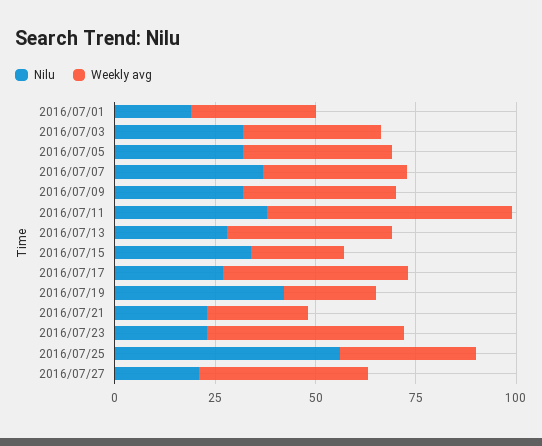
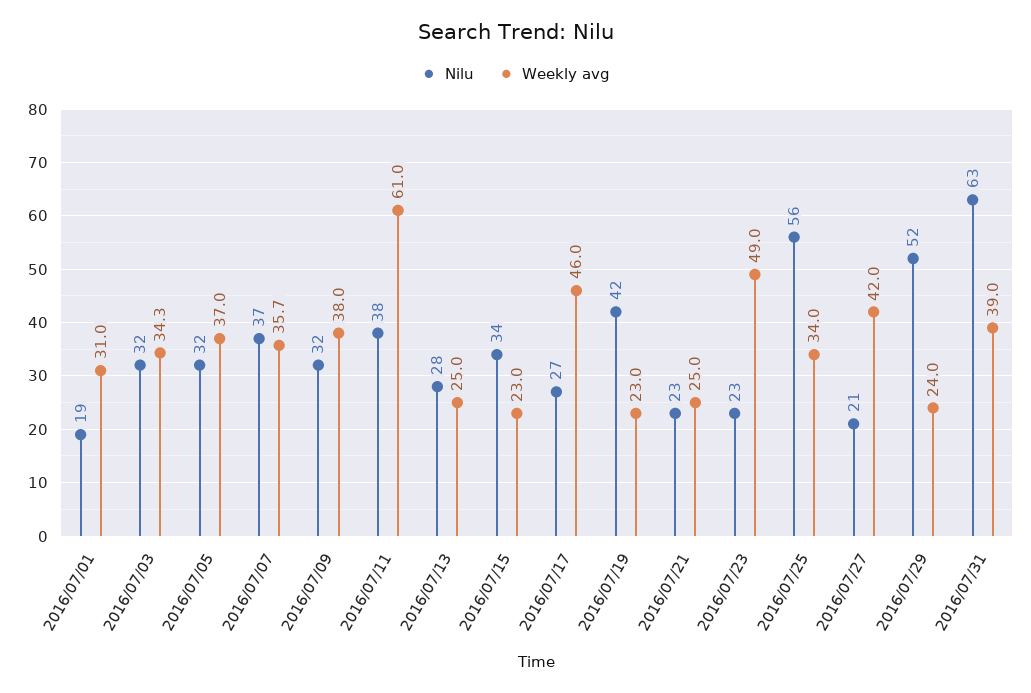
Weekly avg, 2016/07/13: 40 -> 25
Nilu, 2016/07/29: none -> 52
Weekly avg, 2016/07/29: none -> 24
Nilu, 2016/07/31: none -> 63
Weekly avg, 2016/07/31: none -> 39

